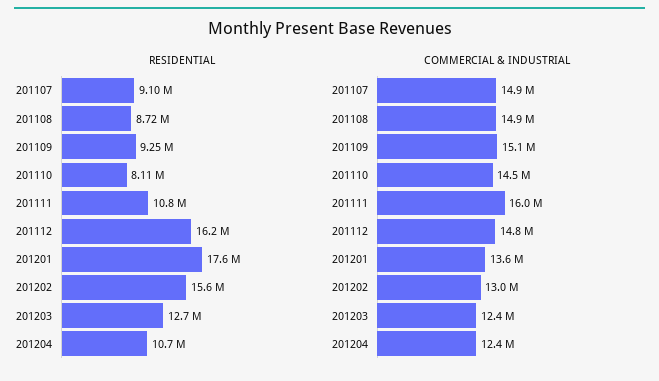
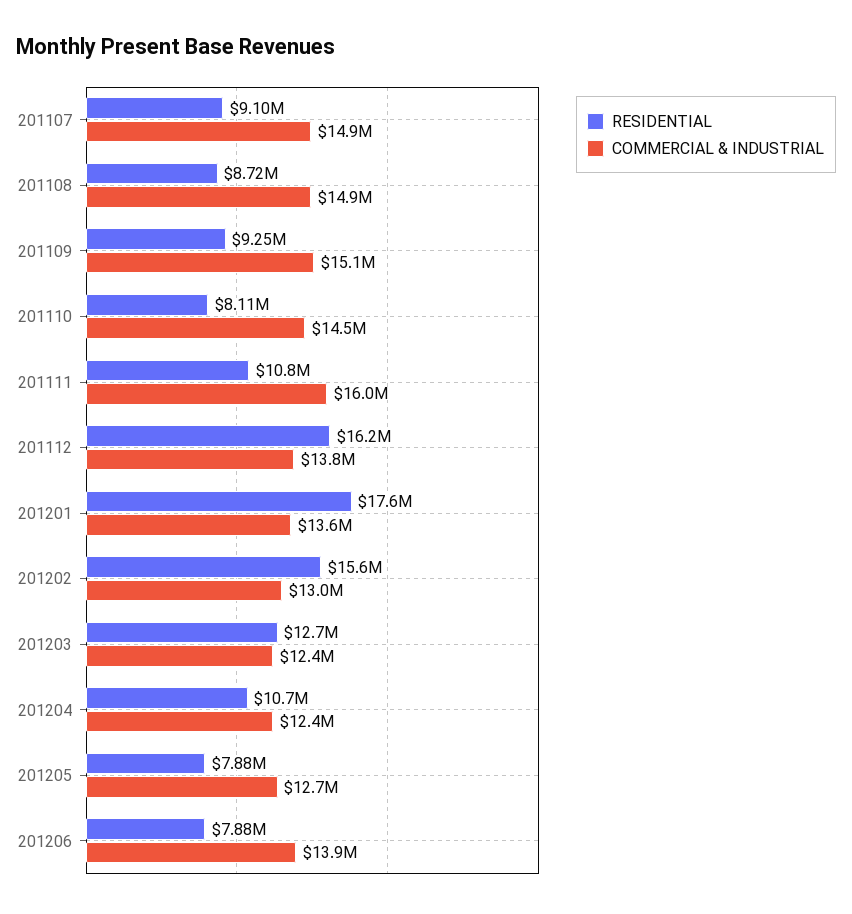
COMMERCIAL & INDUSTRIAL, 201112: 14800000 -> 13800000
RESIDENTIAL, 201205: none -> 7880000
COMMERCIAL & INDUSTRIAL, 201205: none -> 12700000
RESIDENTIAL, 201206: none -> 7880000
COMMERCIAL & INDUSTRIAL, 201206: none -> 13900000

